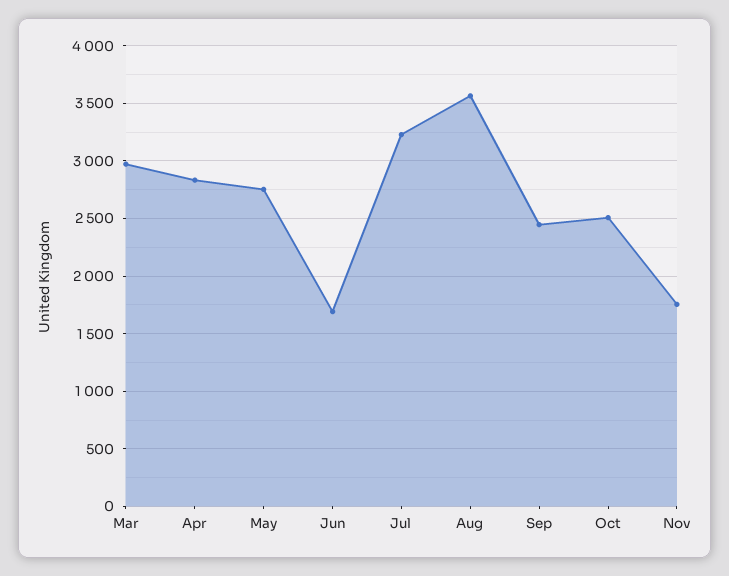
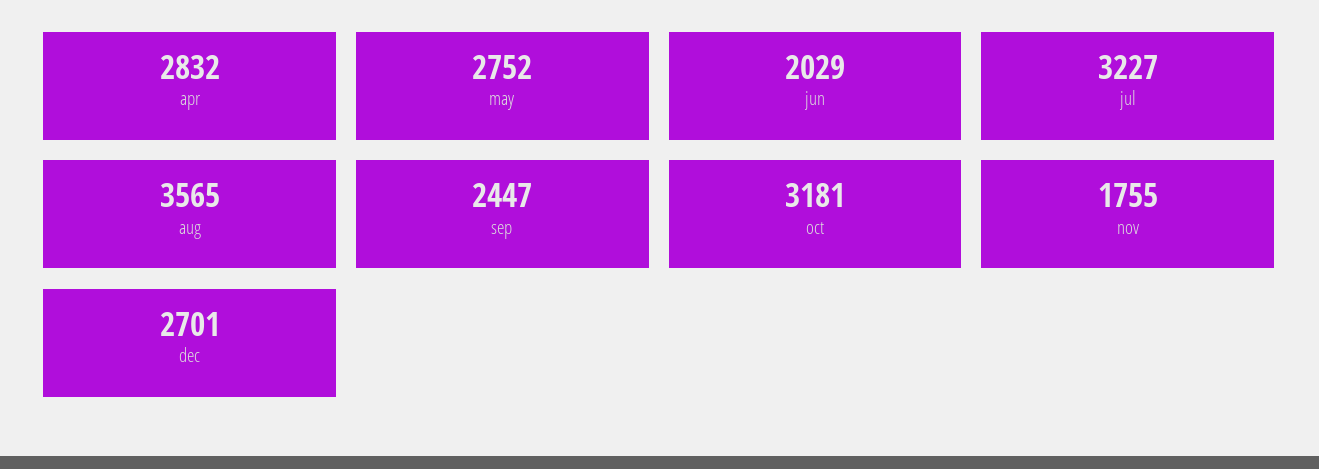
Mar: 3000 -> none
Jun: 1700 -> 2029
Oct: 2500 -> 3181
dec: none -> 2701

